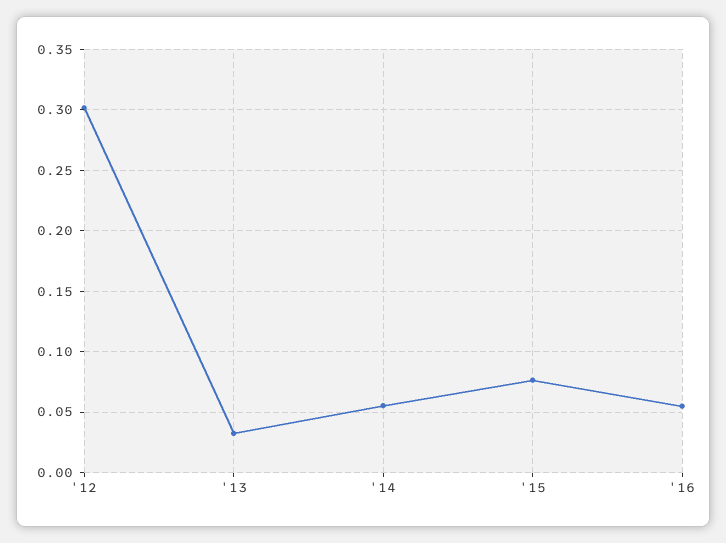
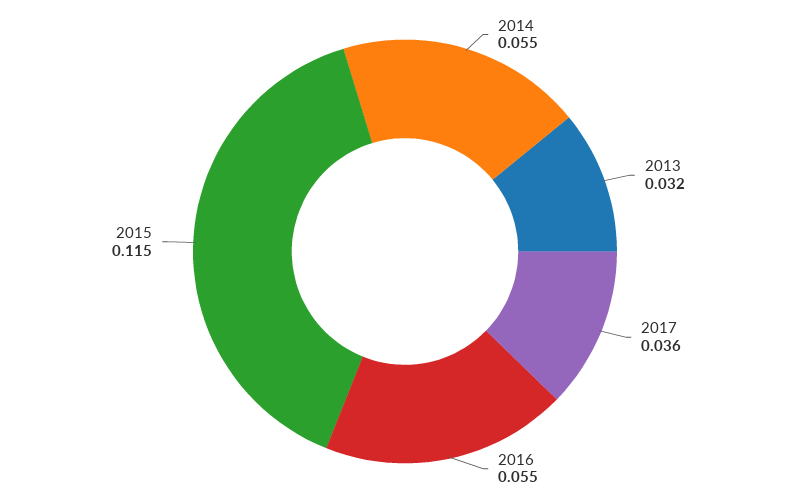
'12: 0.3 -> none
'15: 0.075 -> 0.115
2017: none -> 0.036

